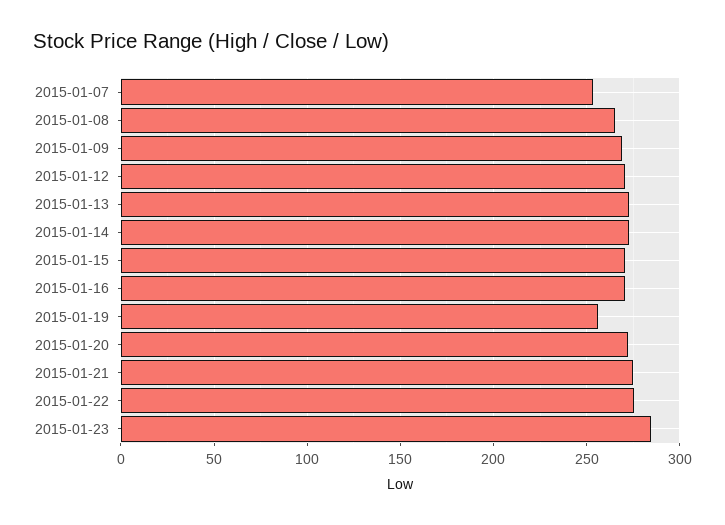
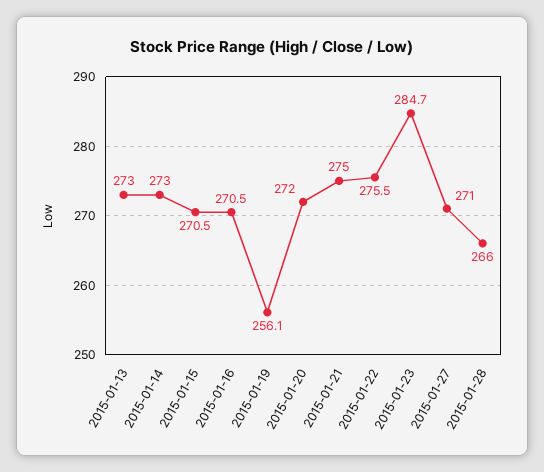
2015-01-07: 255 -> none
2015-01-08: 265 -> none
2015-01-09: 270 -> none
2015-01-12: 270 -> none
2015-01-27: none -> 271
2015-01-28: none -> 266

